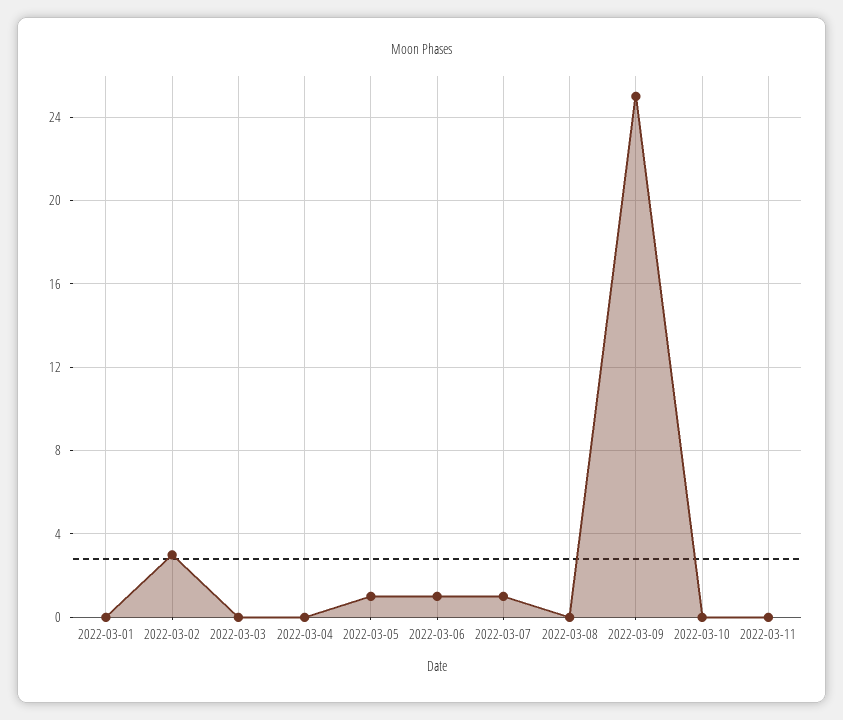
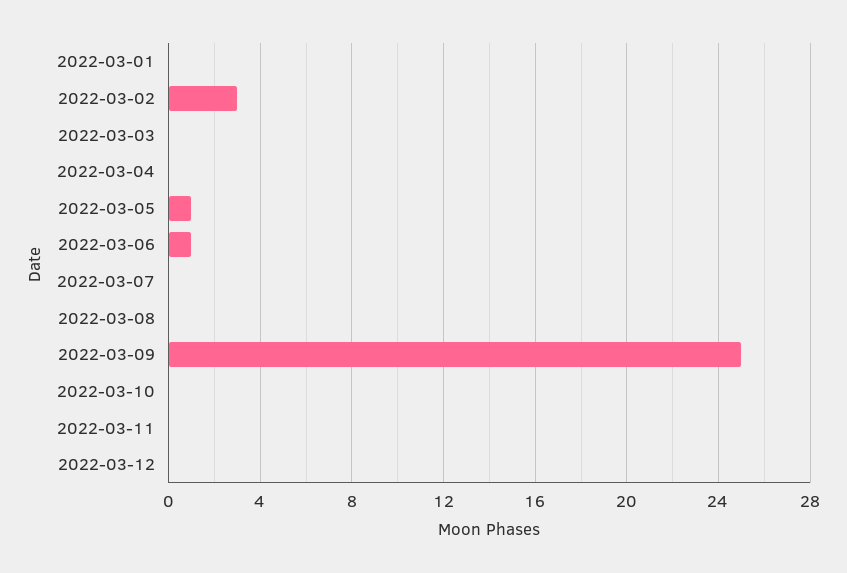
2022-03-07: 1 -> 0
2022-03-12: none -> 0

